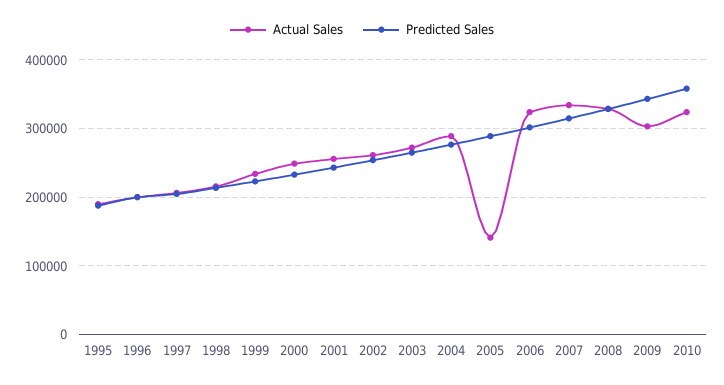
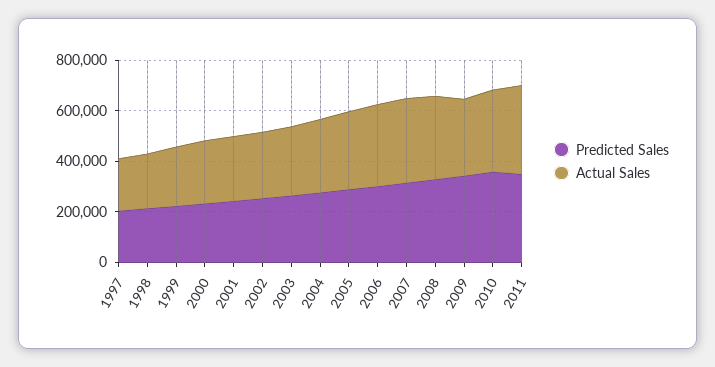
Actual Sales, 1995: 190000 -> none
Predicted Sales, 1995: 190000 -> none
Actual Sales, 1996: 200000 -> none
Predicted Sales, 1996: 200000 -> none
Actual Sales, 2005: 140000 -> 300000
Predicted Sales, 2011: none -> 350000
Actual Sales, 2011: none -> 350000

